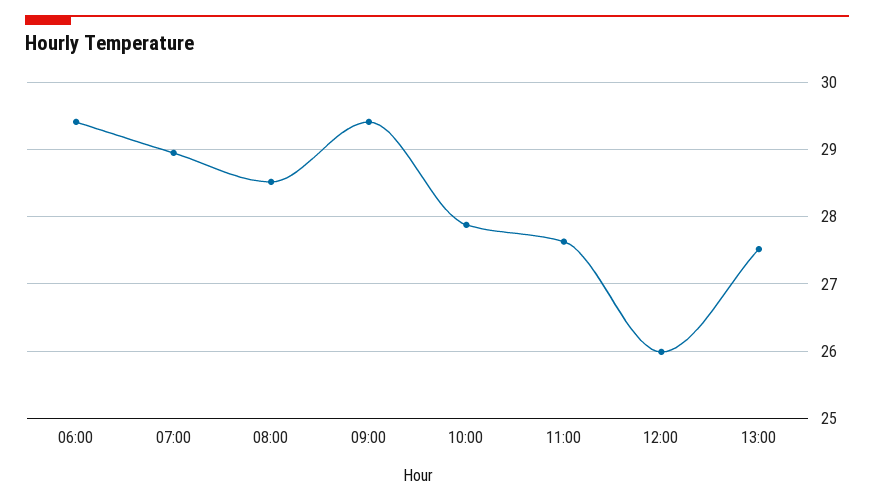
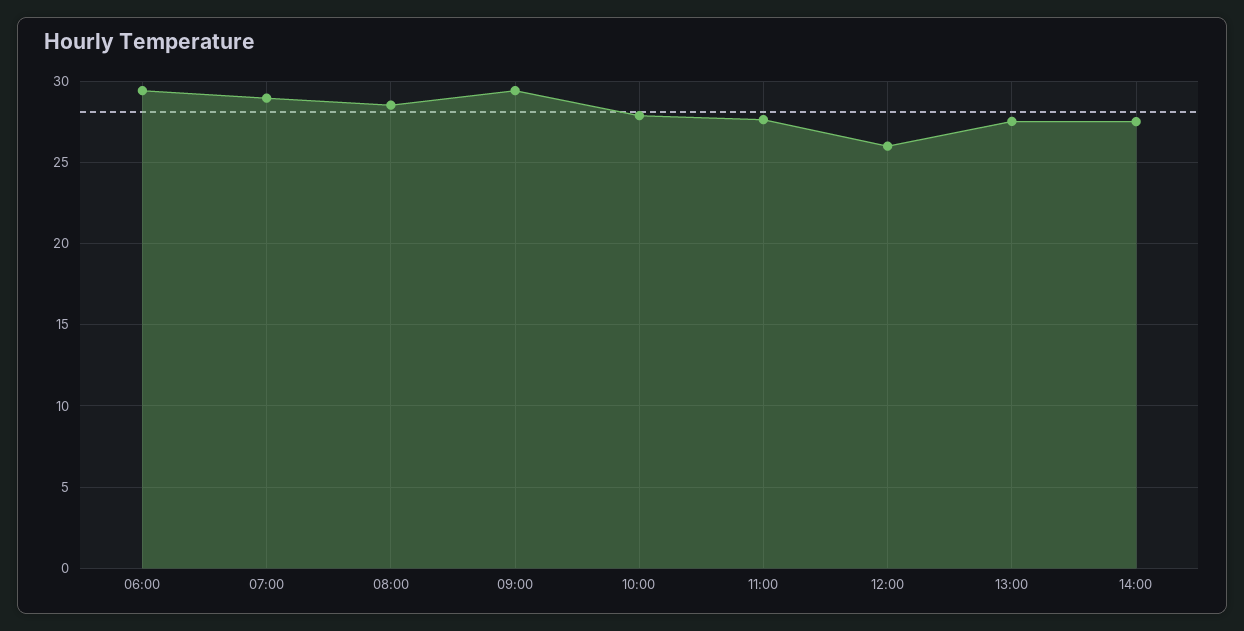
14:00: none -> 27.5

